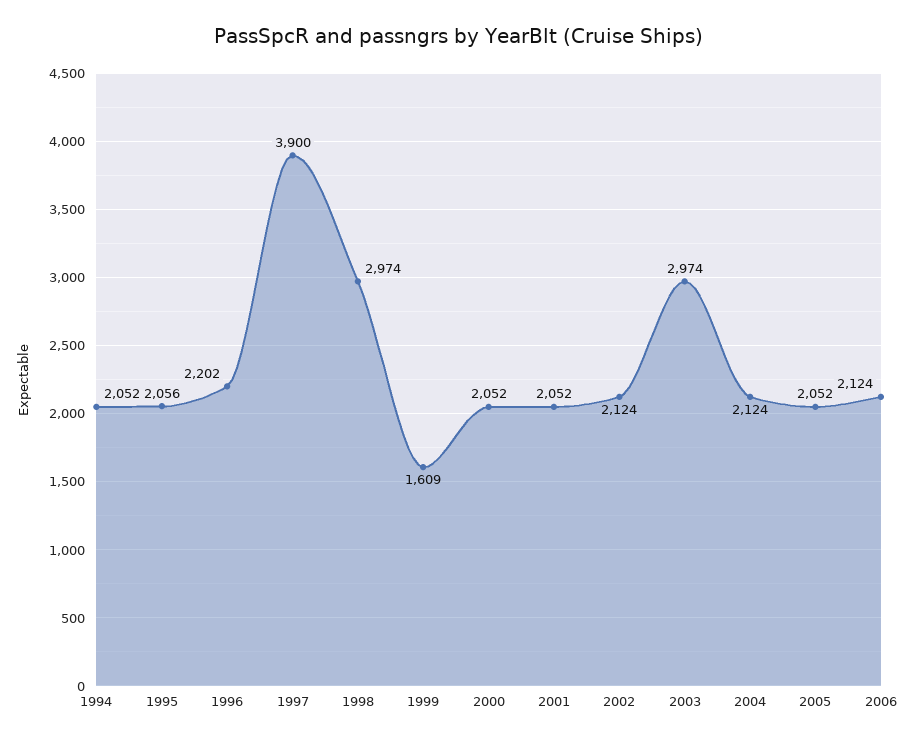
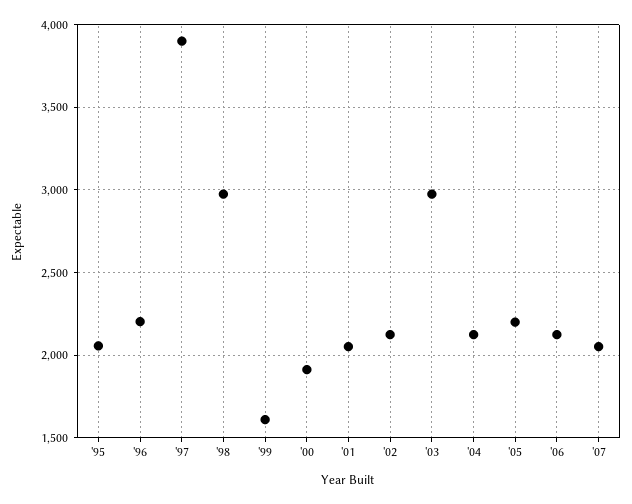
1994: 2052 -> none
2000: 2052 -> 1900
2005: 2052 -> 2200
'07: none -> 2050

